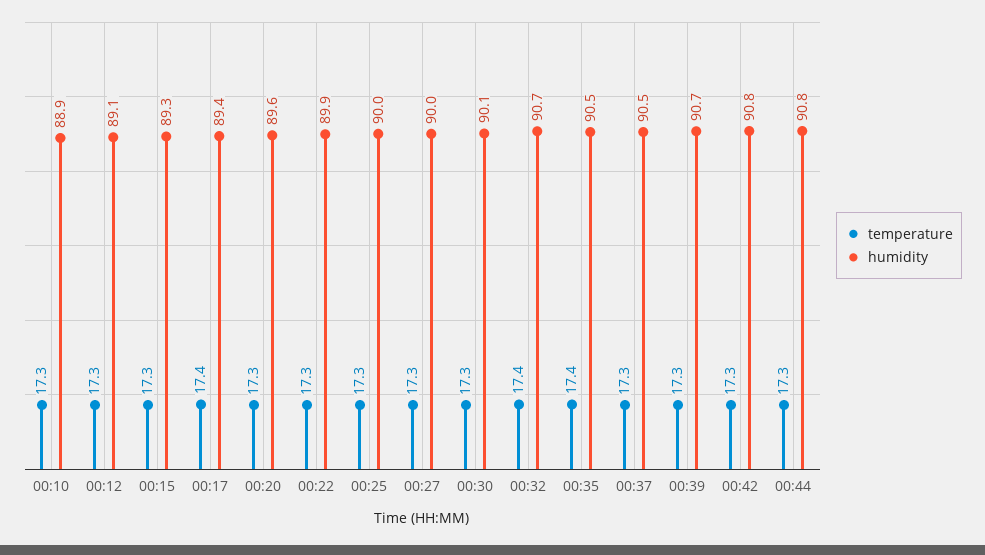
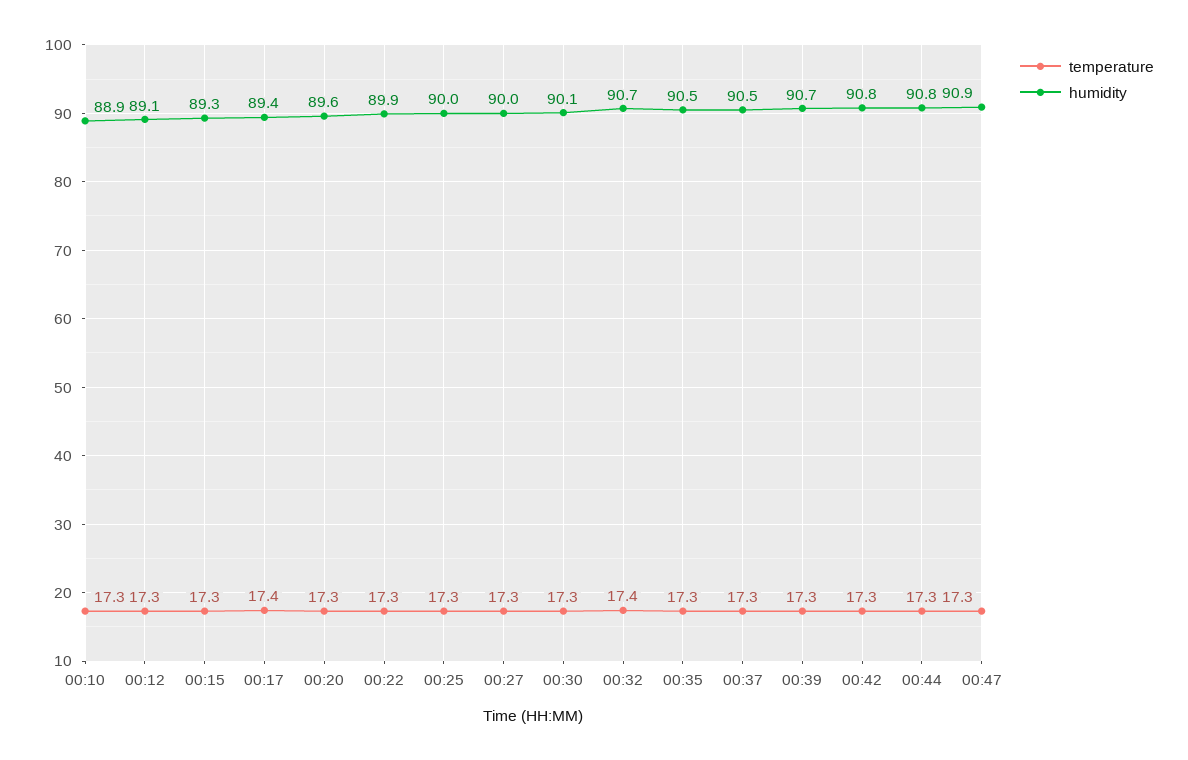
temperature, 00:35: 17.4 -> 17.3
temperature, 00:47: none -> 17.3
humidity, 00:47: none -> 90.9

